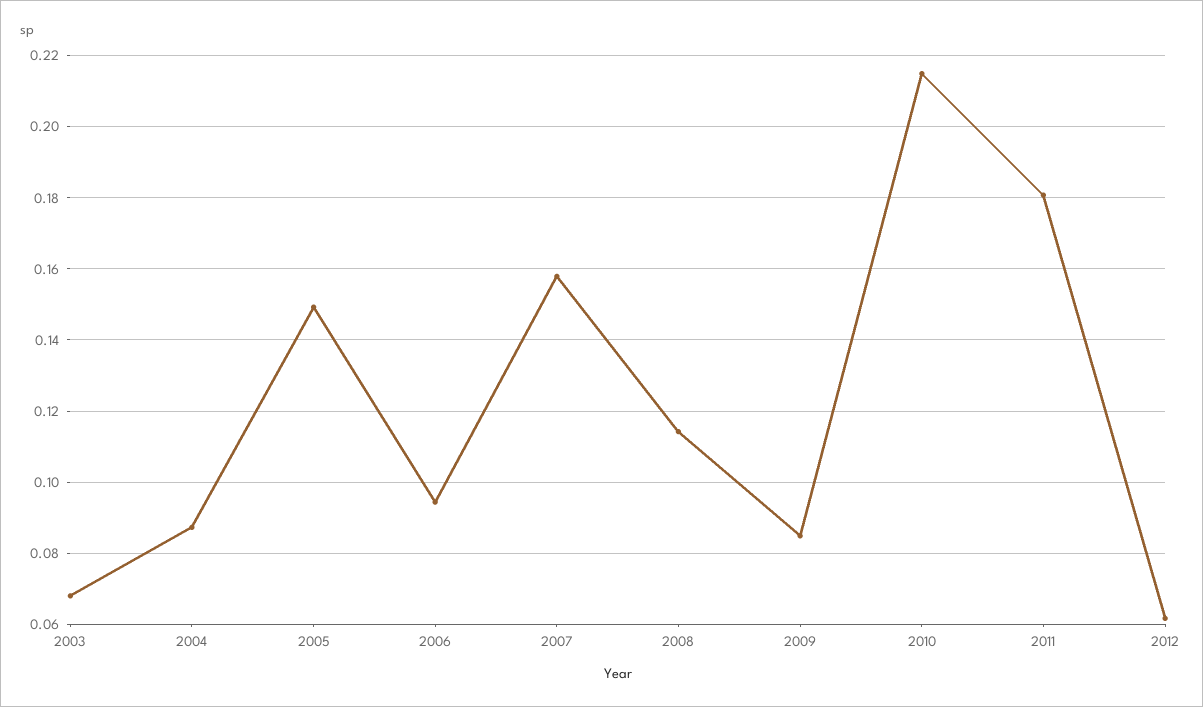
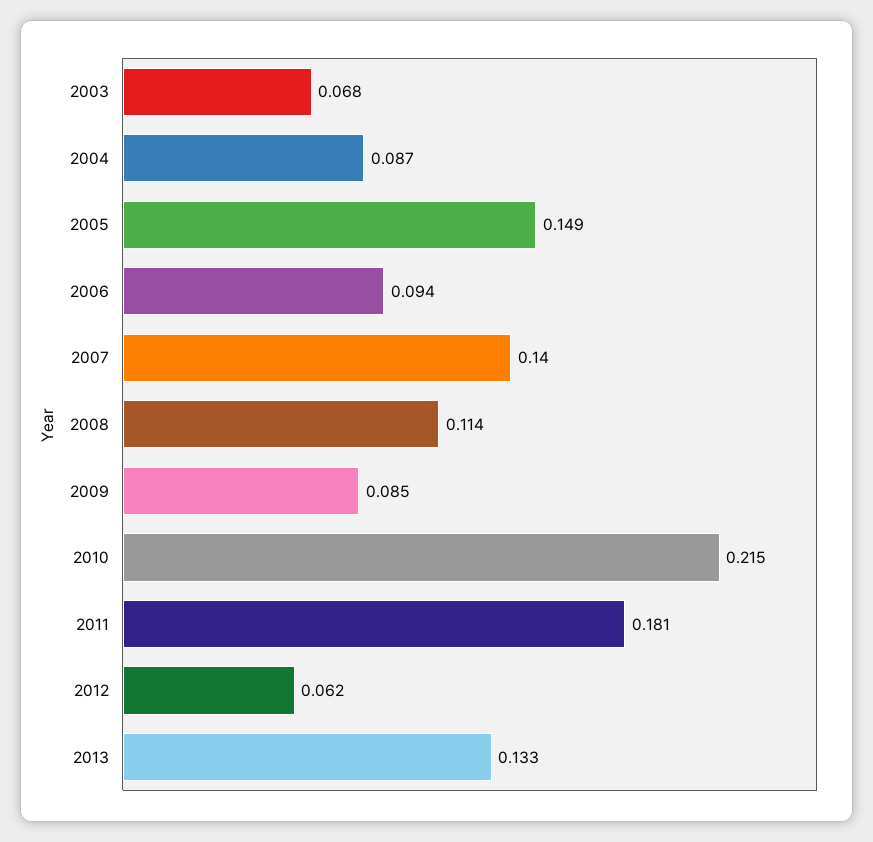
2007: 0.158 -> 0.14
2013: none -> 0.133

